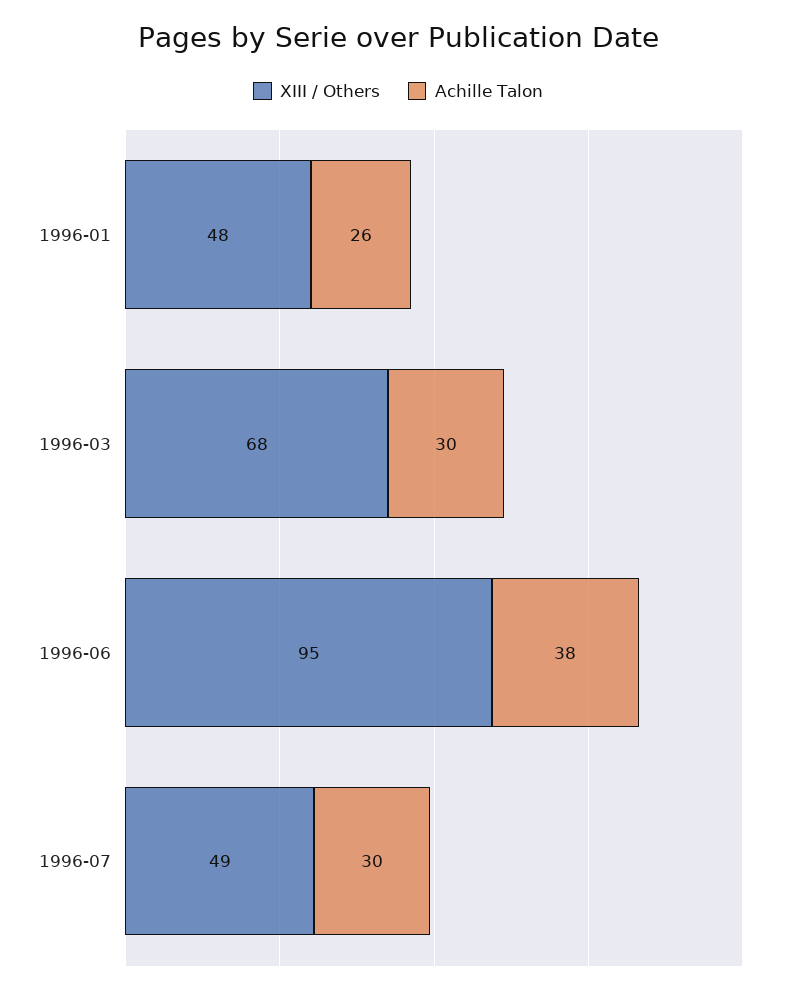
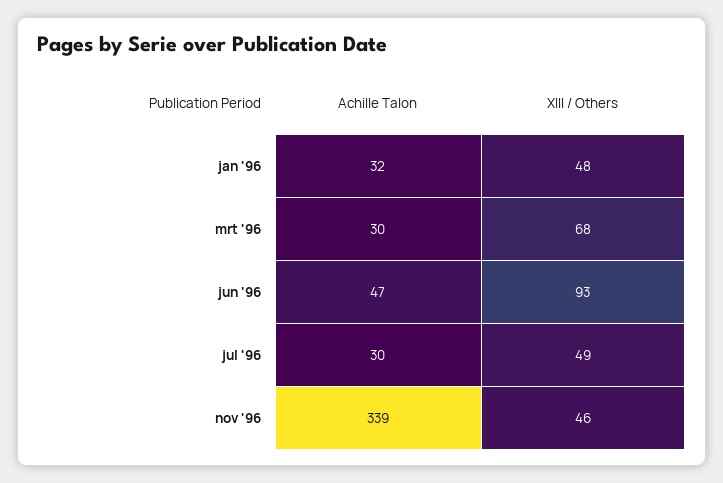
Achille Talon, 1996-01: 26 -> 32
XIII / Others, 1996-06: 95 -> 93
Achille Talon, 1996-06: 38 -> 47
Achille Talon, nov '96: none -> 339
XIII / Others, nov '96: none -> 46

